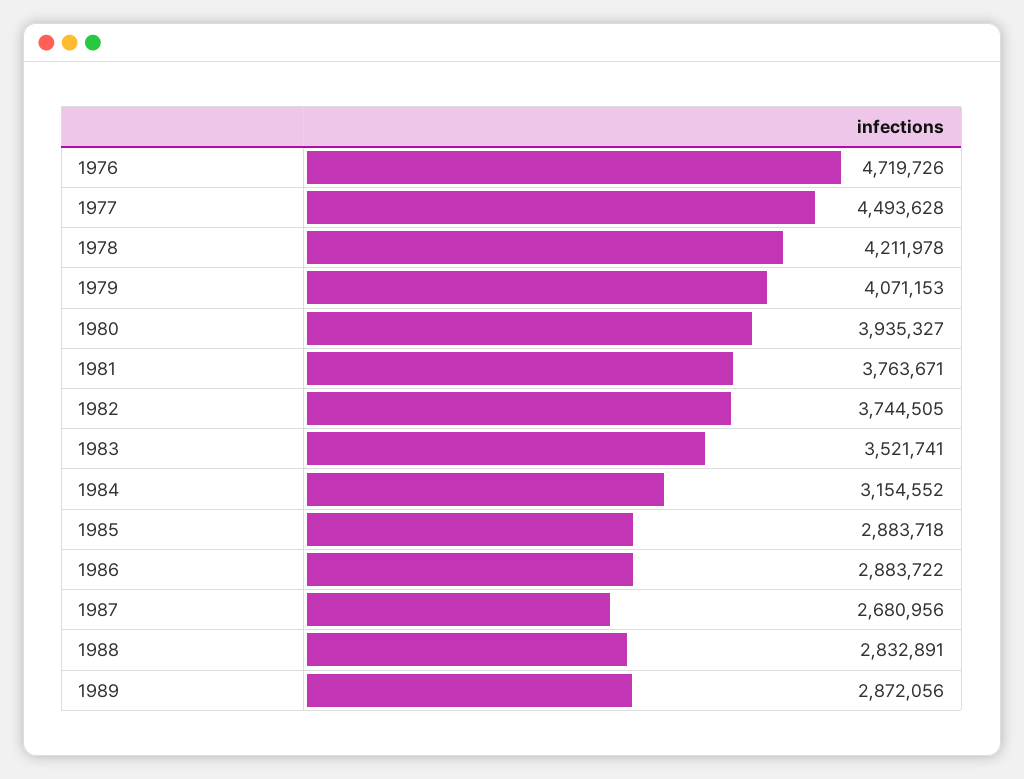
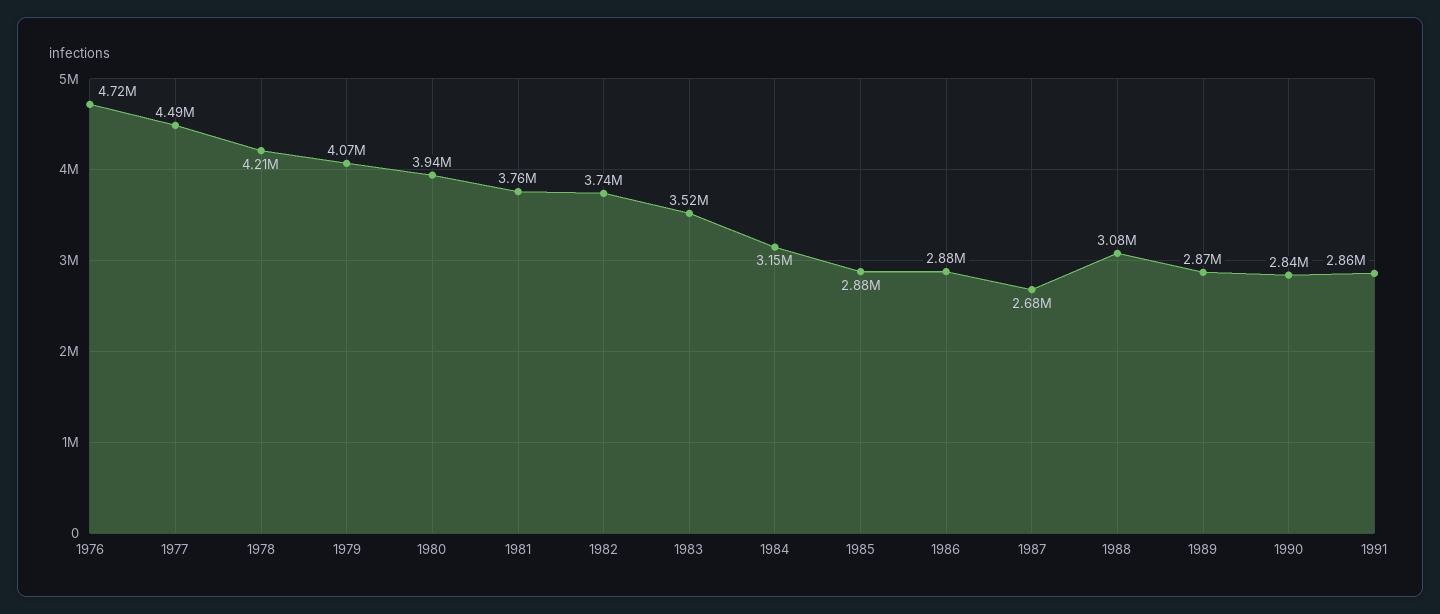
1988: 2832891 -> 3080000
1990: none -> 2840000
1991: none -> 2860000

